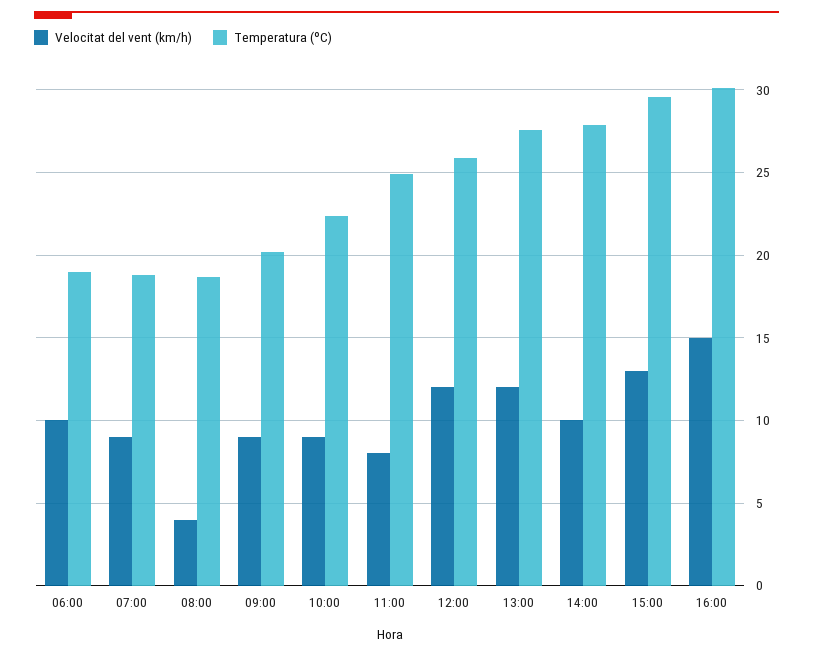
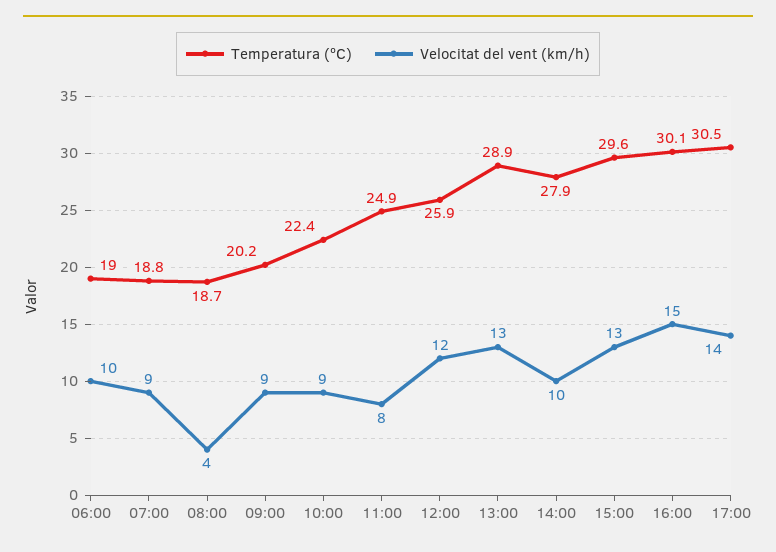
Velocitat del vent (km/h), 13:00: 12 -> 13
Temperatura (ºC), 13:00: 27.5 -> 28.9
Temperatura (ºC), 17:00: none -> 30.5
Velocitat del vent (km/h), 17:00: none -> 14

